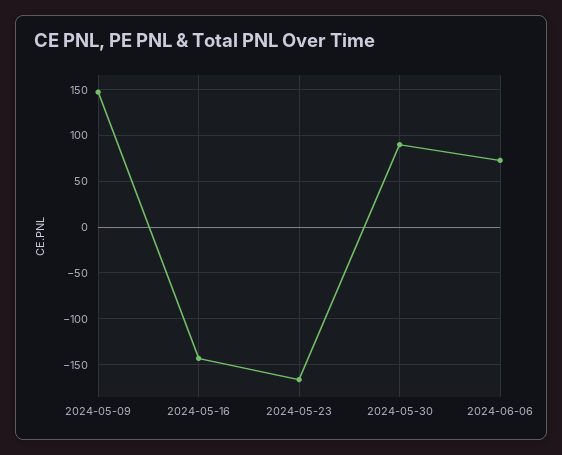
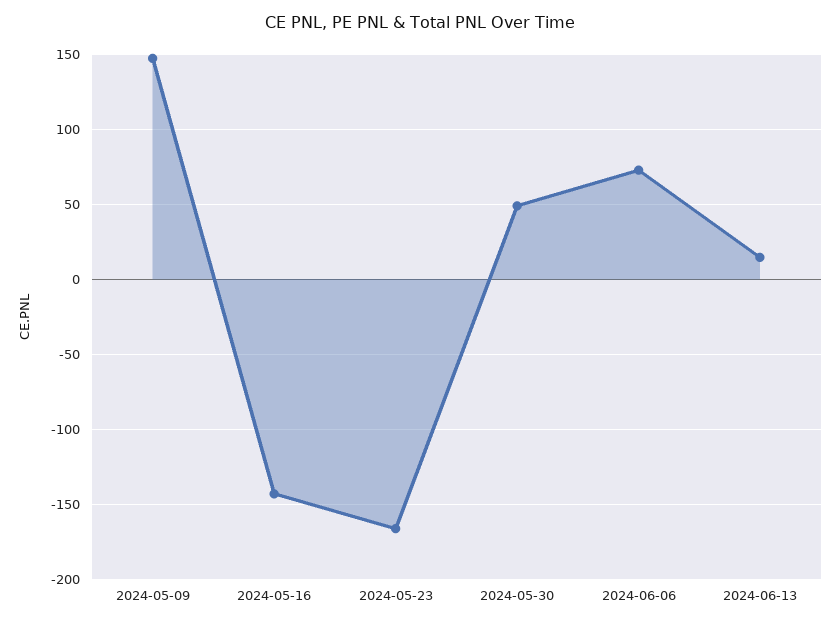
2024-05-30: 90 -> 50
2024-06-13: none -> 15

